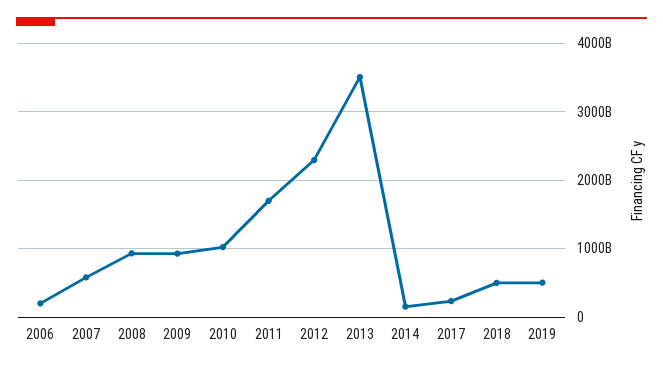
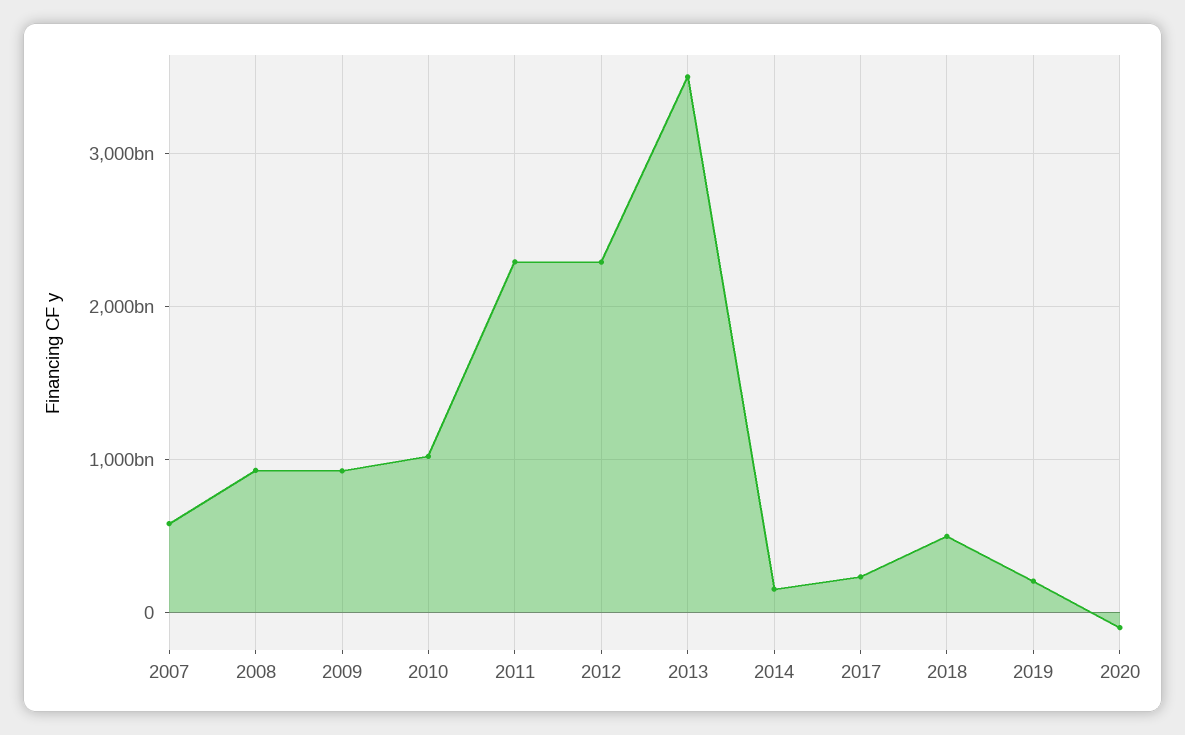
2006: 200000000000 -> none
2011: 1700000000000 -> 2300000000000
2019: 500000000000 -> 200000000000
2020: none -> -100000000000

